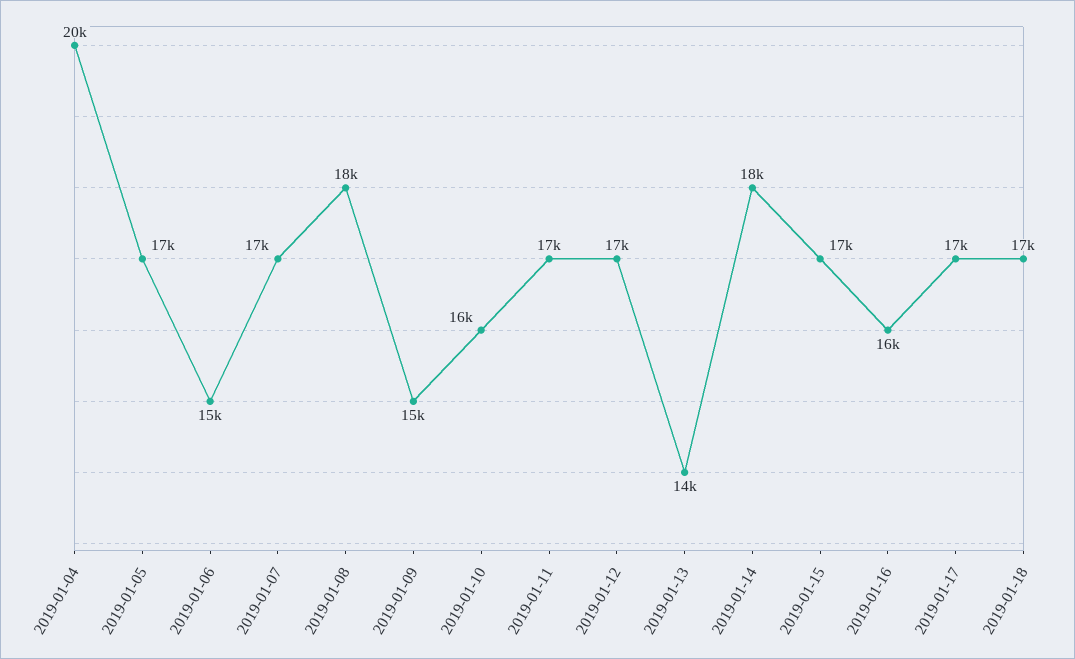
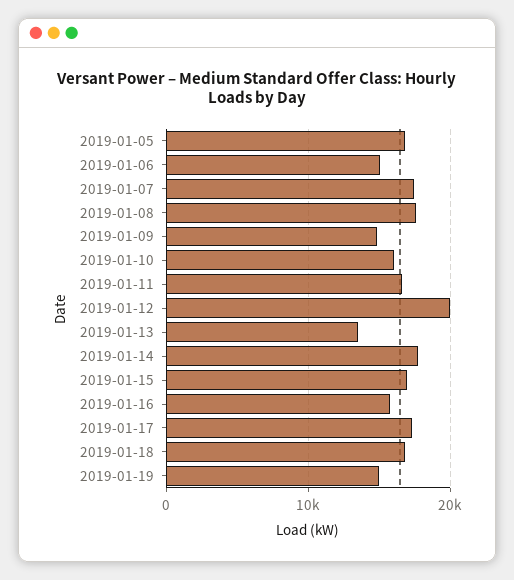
2019-01-04: 20000 -> none
2019-01-12: 17000 -> 20000
2019-01-19: none -> 15000

